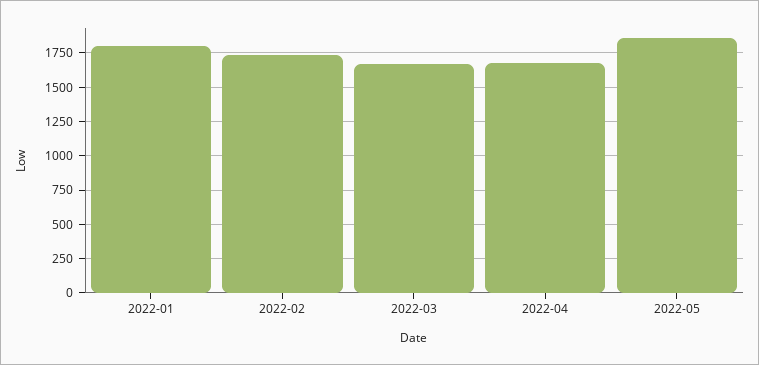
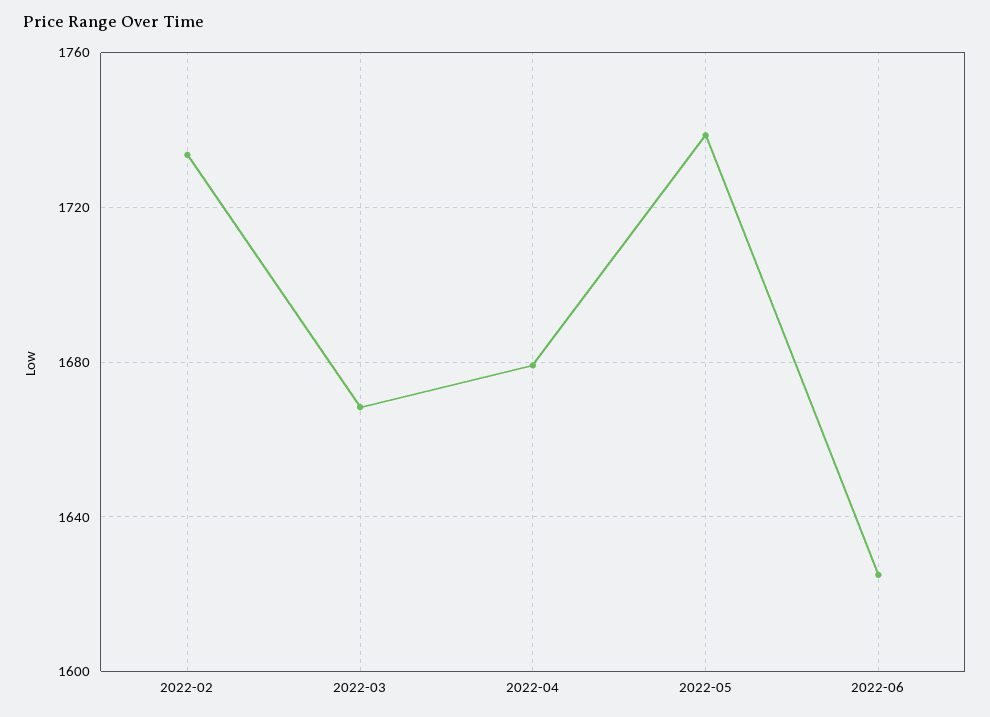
2022-01: 1800 -> none
2022-05: 1850 -> 1740
2022-06: none -> 1625

